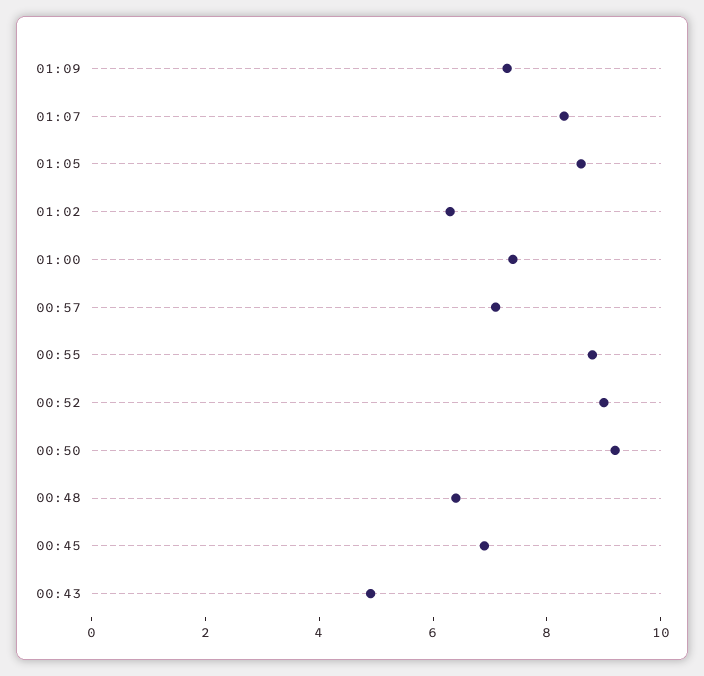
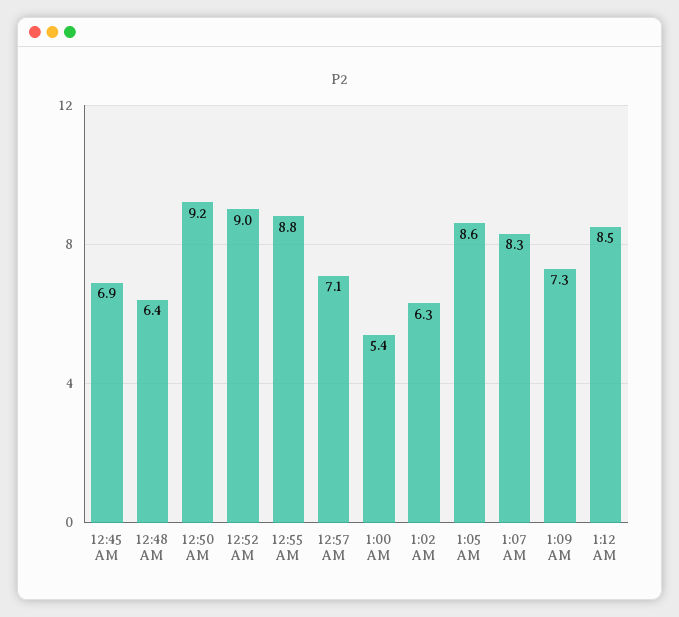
01:00: 7.5 -> 5.4
00:43: 5 -> none
1:12 AM: none -> 8.5

